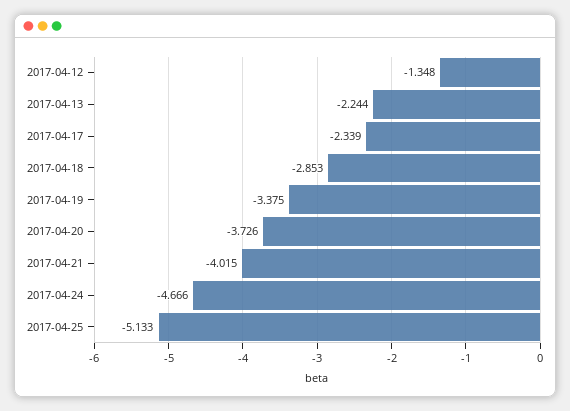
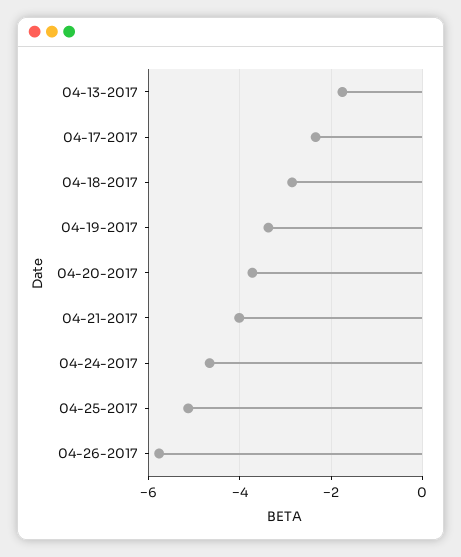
2017-04-12: -1.348 -> none
2017-04-13: -2.244 -> -1.8
04-26-2017: none -> -5.8

